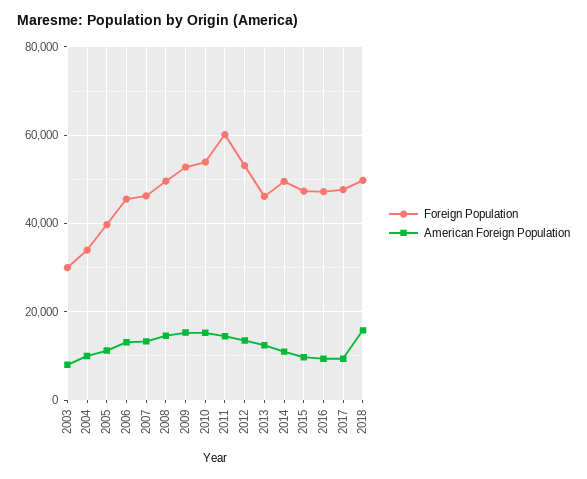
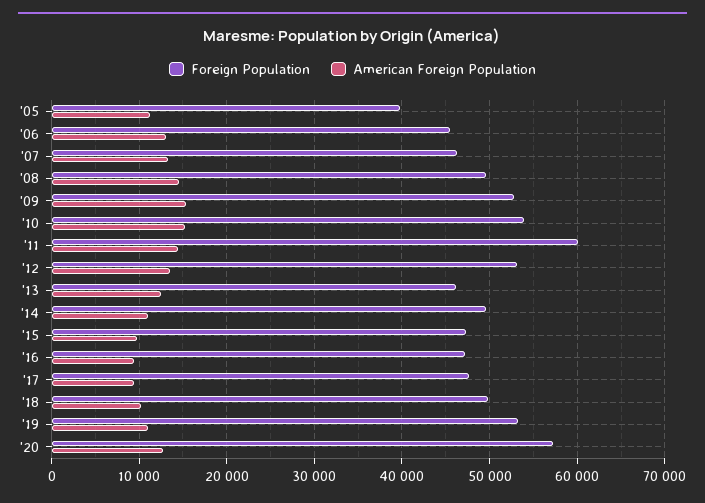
Foreign Population, 2003: 30000 -> none
American Foreign Population, 2003: 8000 -> none
Foreign Population, 2004: 34000 -> none
American Foreign Population, 2004: 10000 -> none
American Foreign Population, 2018: 16000 -> 10000
Foreign Population, '19: none -> 53000
American Foreign Population, '19: none -> 11000
Foreign Population, '20: none -> 57000
American Foreign Population, '20: none -> 13000

